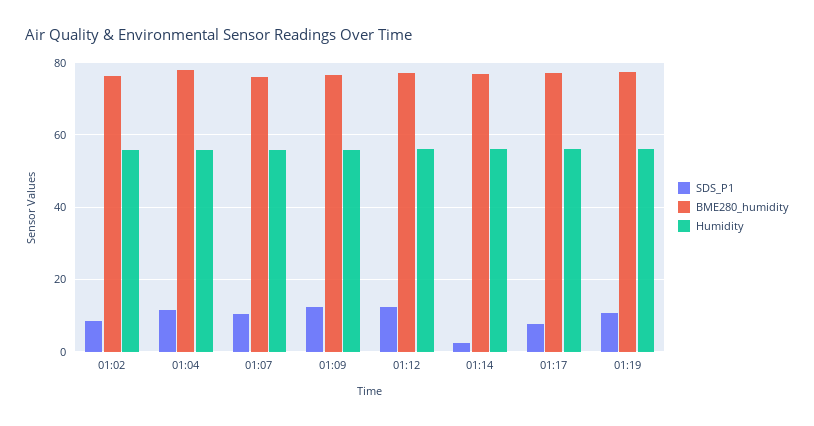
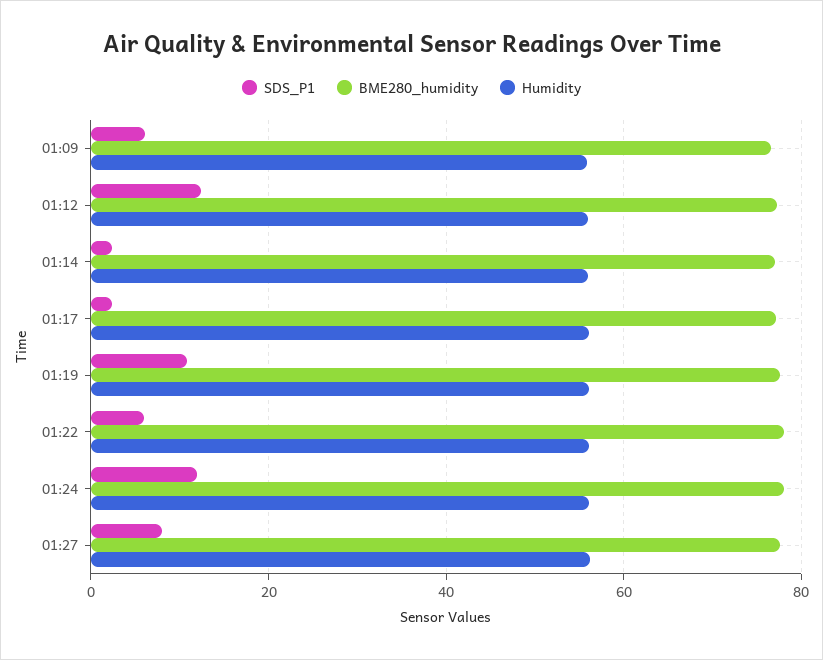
SDS_P1, 01:02: 8 -> none
BME280_humidity, 01:02: 76 -> none
Humidity, 01:02: 56 -> none
SDS_P1, 01:04: 12 -> none
BME280_humidity, 01:04: 78 -> none
Humidity, 01:04: 56 -> none
SDS_P1, 01:07: 10 -> none
BME280_humidity, 01:07: 76 -> none
Humidity, 01:07: 56 -> none
SDS_P1, 01:09: 12 -> 6
SDS_P1, 01:17: 8 -> 2
SDS_P1, 01:22: none -> 6
BME280_humidity, 01:22: none -> 78
Humidity, 01:22: none -> 56
SDS_P1, 01:24: none -> 12
BME280_humidity, 01:24: none -> 78
Humidity, 01:24: none -> 56
SDS_P1, 01:27: none -> 8
BME280_humidity, 01:27: none -> 78
Humidity, 01:27: none -> 56

